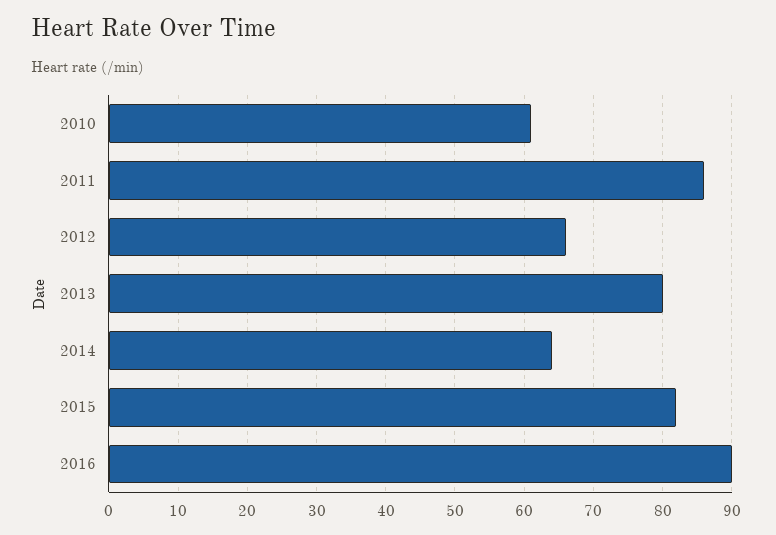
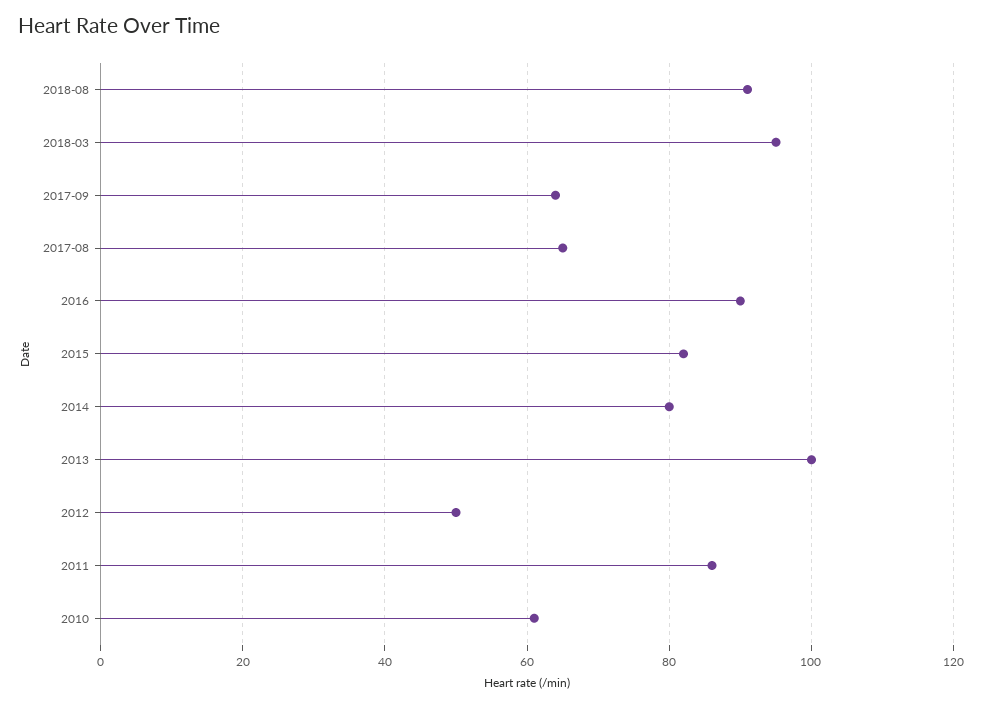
2012: 66 -> 50
2013: 80 -> 100
2014: 64 -> 80
2018-08: none -> 90
2018-03: none -> 95
2017-09: none -> 65
2017-08: none -> 65

